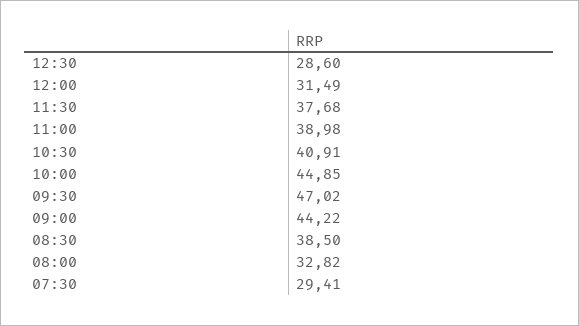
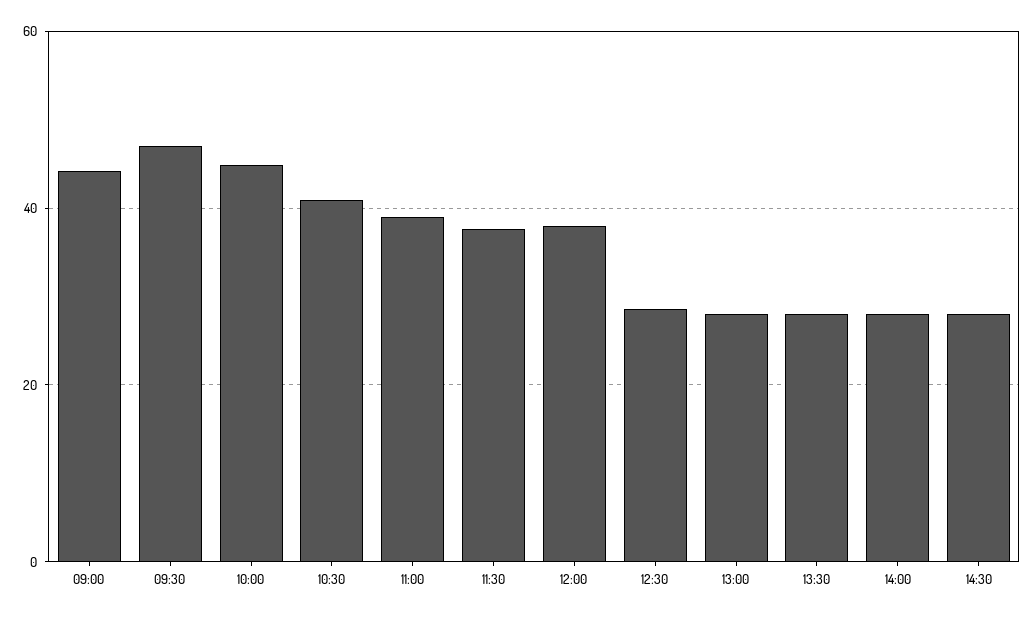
12:00: 31.49 -> 38
08:30: 38.5 -> none
08:00: 32.82 -> none
07:30: 29.41 -> none
13:00: none -> 28
13:30: none -> 28
14:00: none -> 28
14:30: none -> 28

